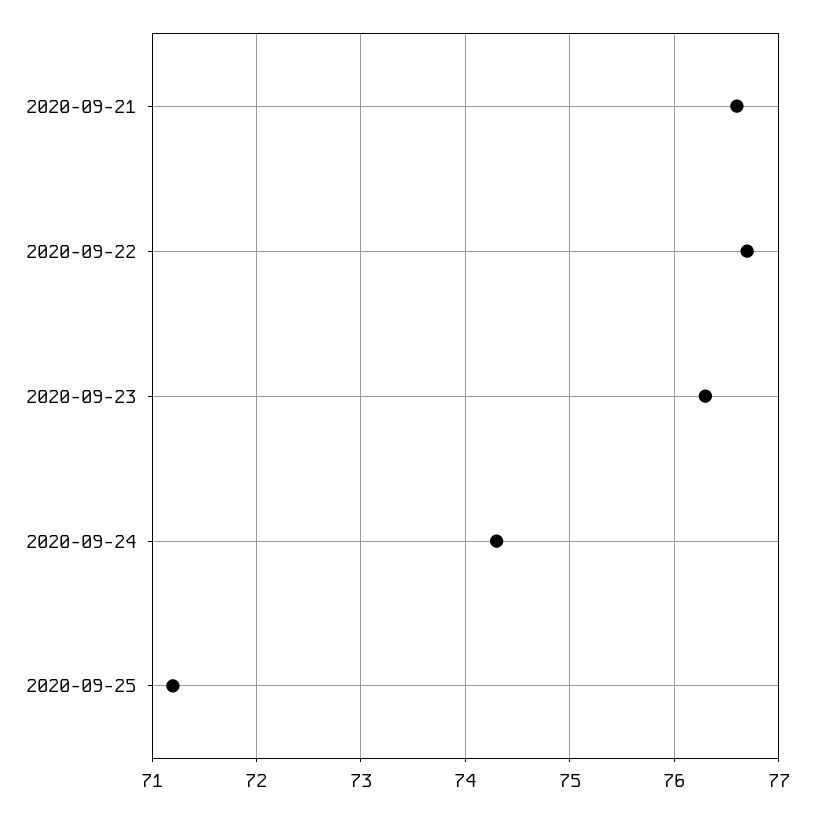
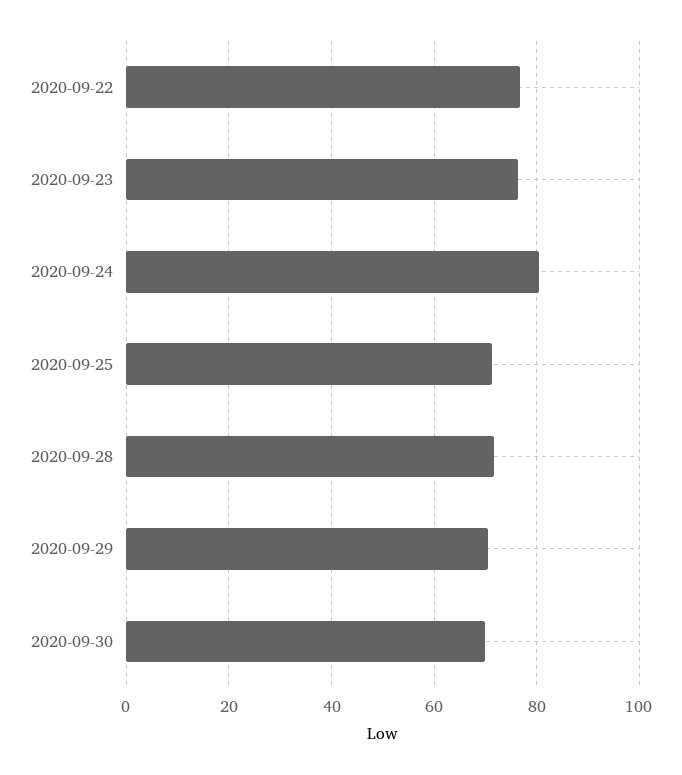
2020-09-21: 76.6 -> none
2020-09-24: 74.3 -> 80
2020-09-28: none -> 72
2020-09-29: none -> 70
2020-09-30: none -> 70

